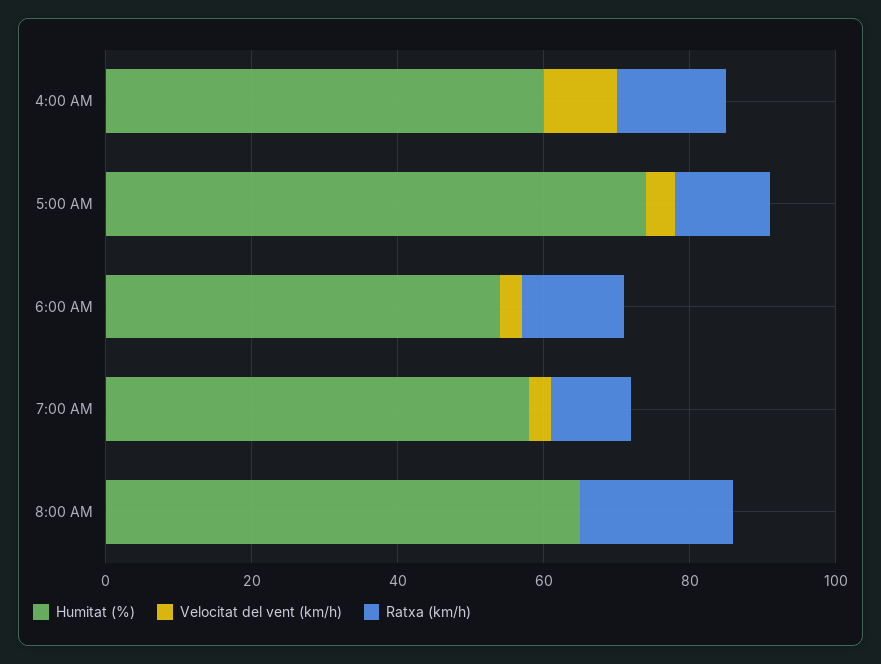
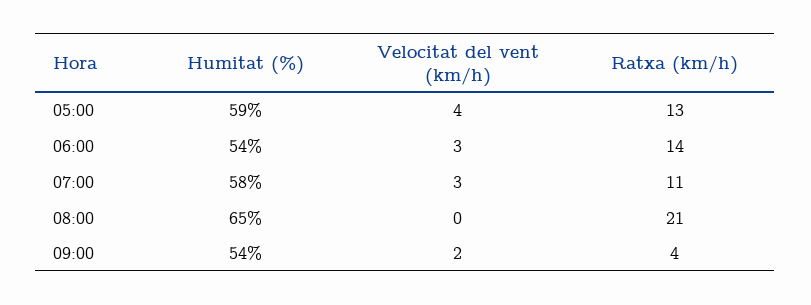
Humitat (%), 4:00 AM: 60 -> none
Velocitat del vent (km/h), 4:00 AM: 10 -> none
Ratxa (km/h), 4:00 AM: 15 -> none
Humitat (%), 5:00 AM: 75 -> 59
Humitat (%), 09:00: none -> 54
Velocitat del vent (km/h), 09:00: none -> 2
Ratxa (km/h), 09:00: none -> 4

